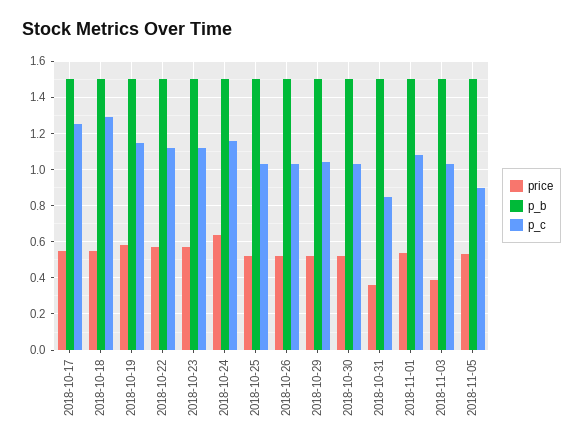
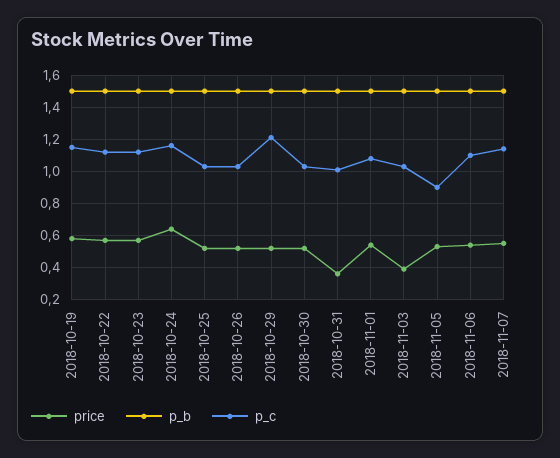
price, 2018-10-17: 0.55 -> none
p_b, 2018-10-17: 1.5 -> none
p_c, 2018-10-17: 1.25 -> none
price, 2018-10-18: 0.55 -> none
p_b, 2018-10-18: 1.5 -> none
p_c, 2018-10-18: 1.3 -> none
p_c, 2018-10-29: 1.05 -> 1.2
p_c, 2018-10-31: 0.85 -> 1
price, 2018-11-06: none -> 0.55
p_b, 2018-11-06: none -> 1.5
p_c, 2018-11-06: none -> 1.1
price, 2018-11-07: none -> 0.55
p_b, 2018-11-07: none -> 1.5
p_c, 2018-11-07: none -> 1.15

